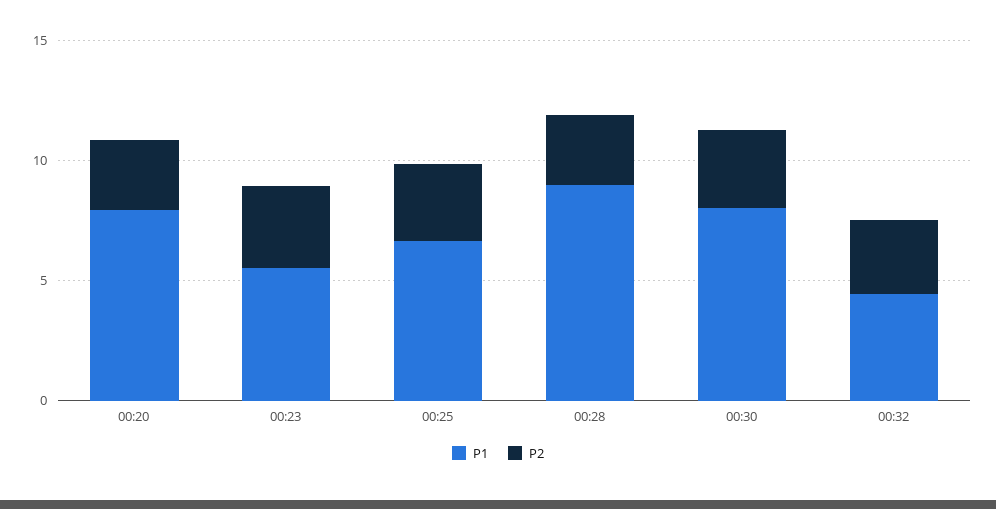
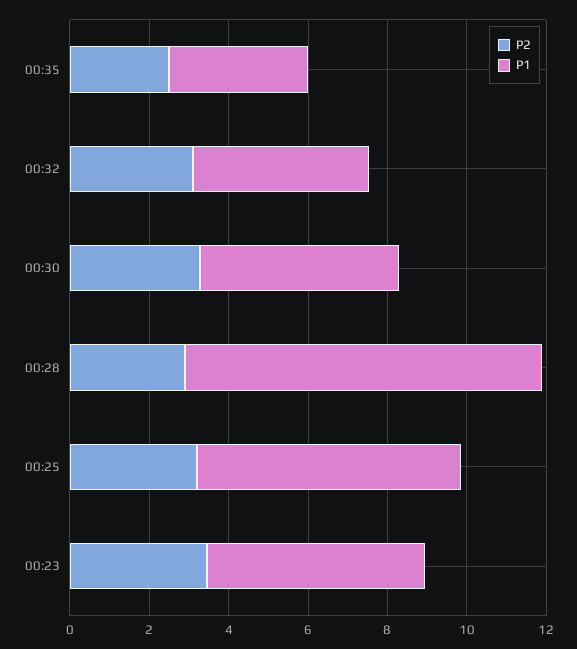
P1, 00:20: 8 -> none
P2, 00:20: 3 -> none
P1, 00:30: 8 -> 5
P2, 00:35: none -> 2.5
P1, 00:35: none -> 3.5

